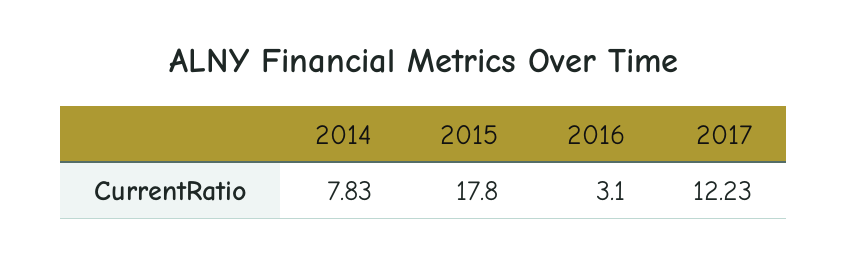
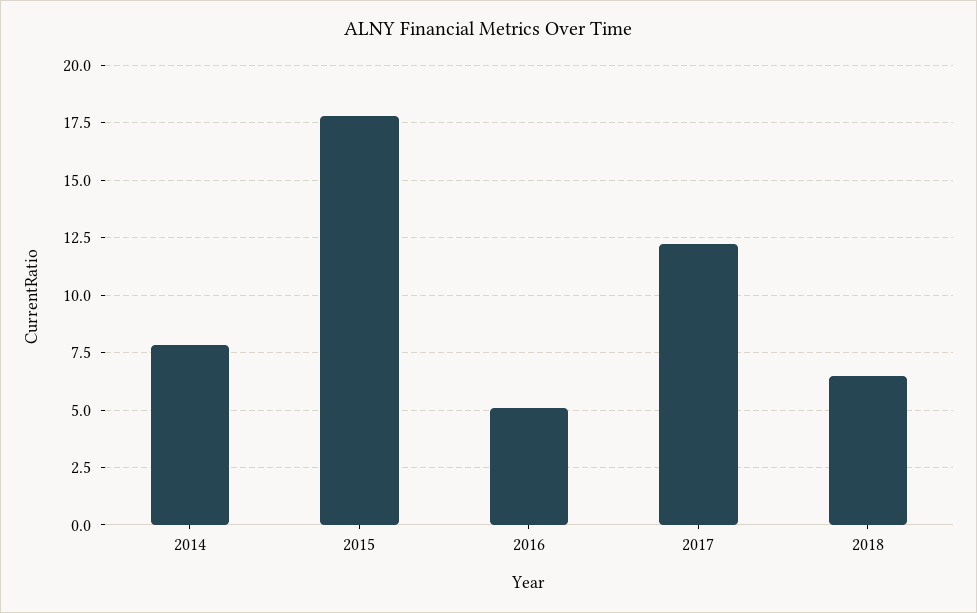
2016: 3.1 -> 5
2018: none -> 6.5

